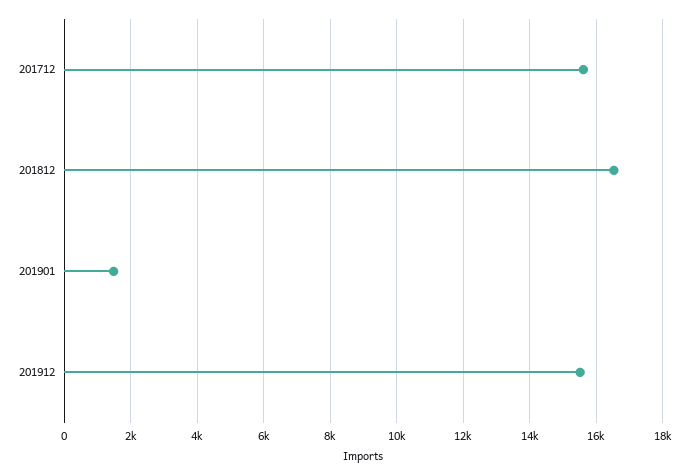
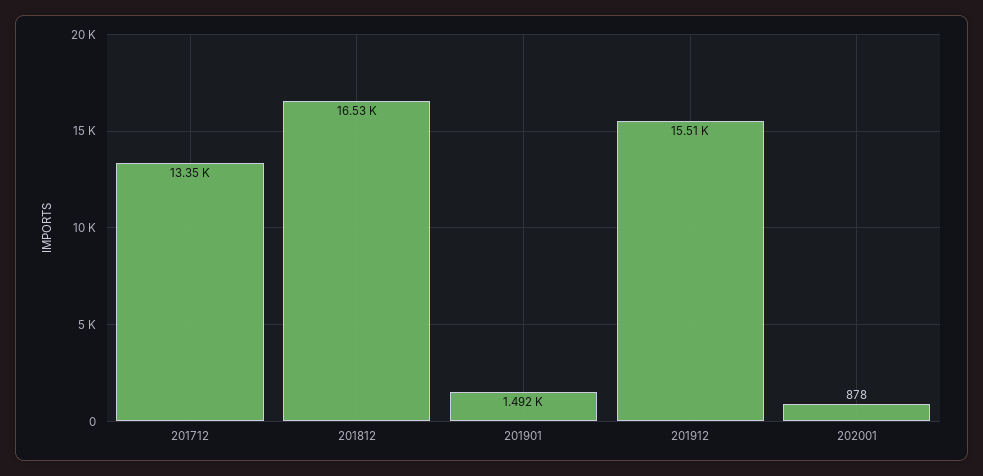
201712: 15600 -> 13350
202001: none -> 878

